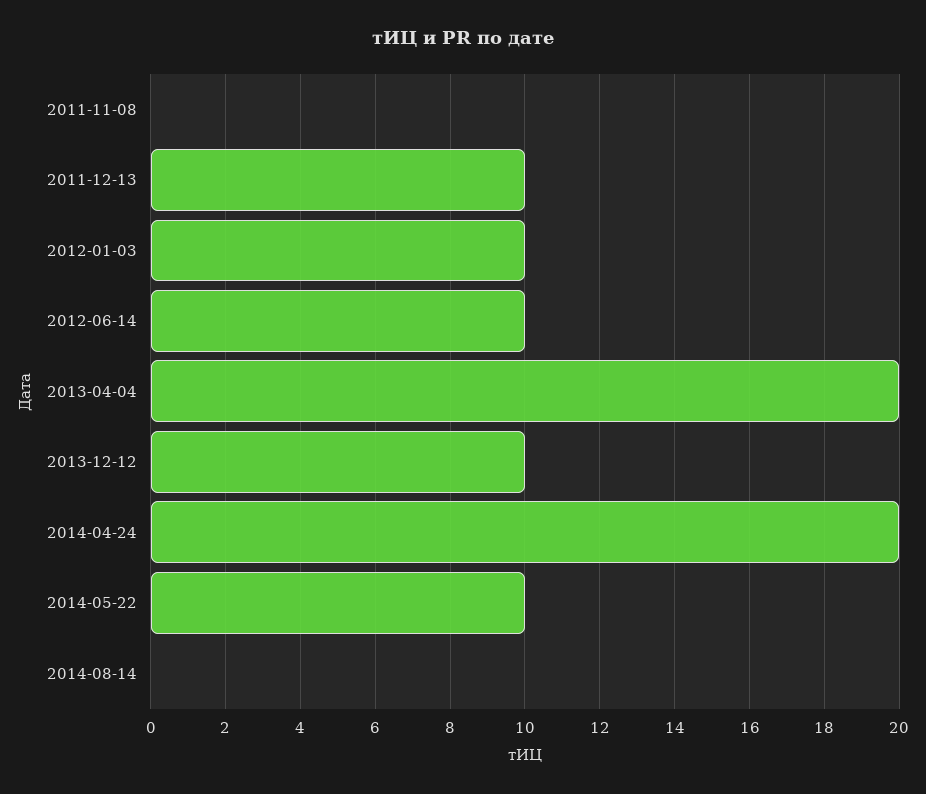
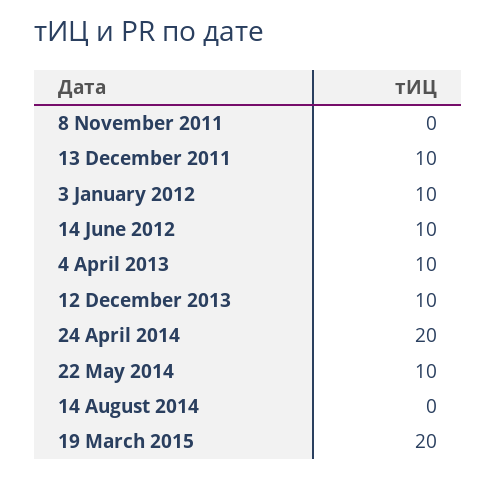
2013-04-04: 20 -> 10
19 March 2015: none -> 20

